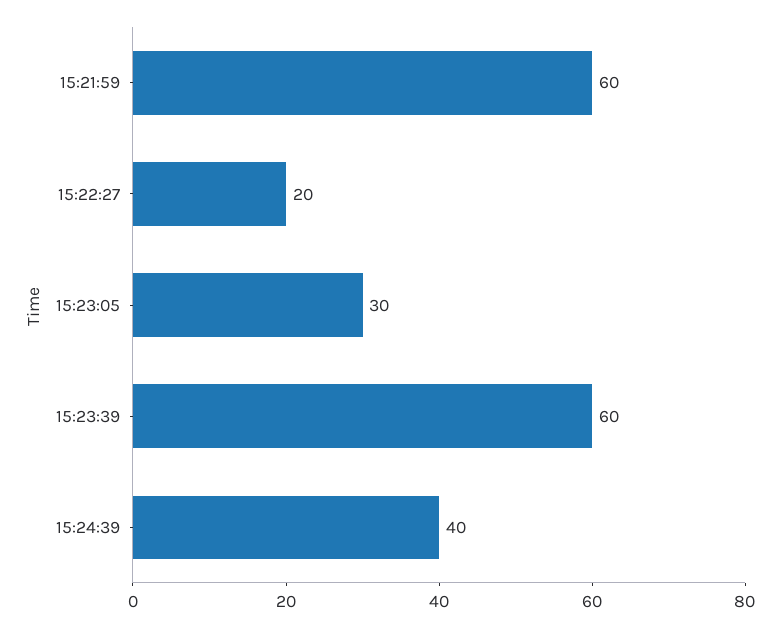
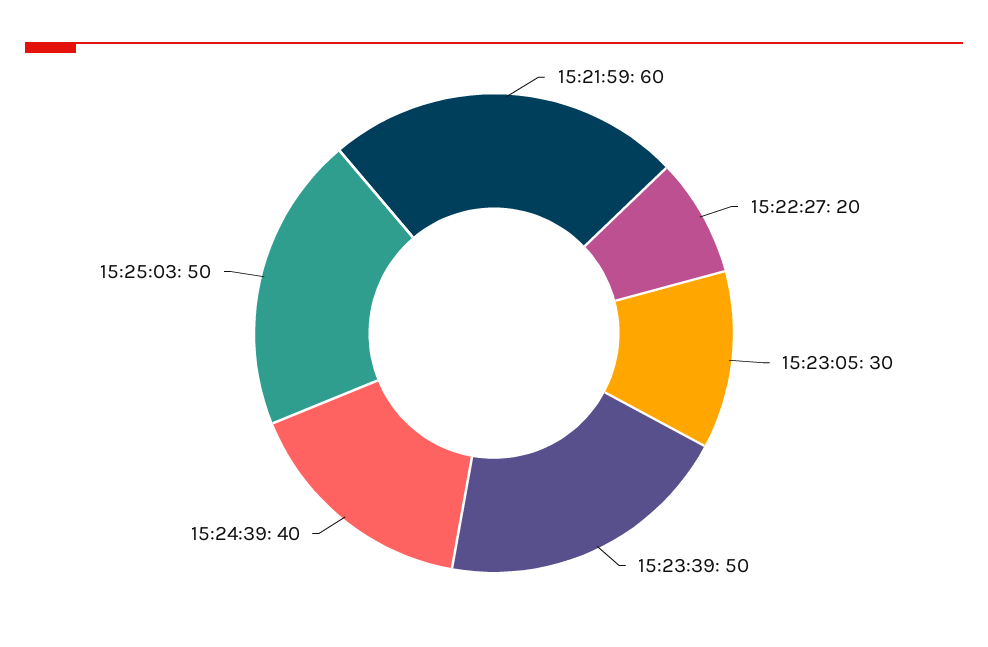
15:23:39: 60 -> 50
15:25:03: none -> 50

